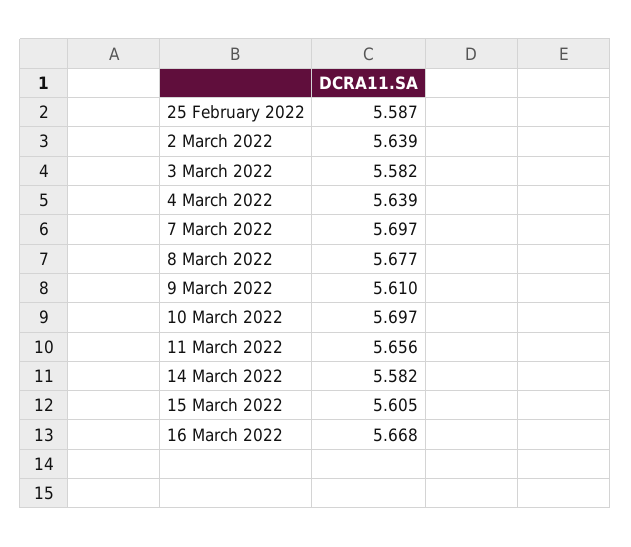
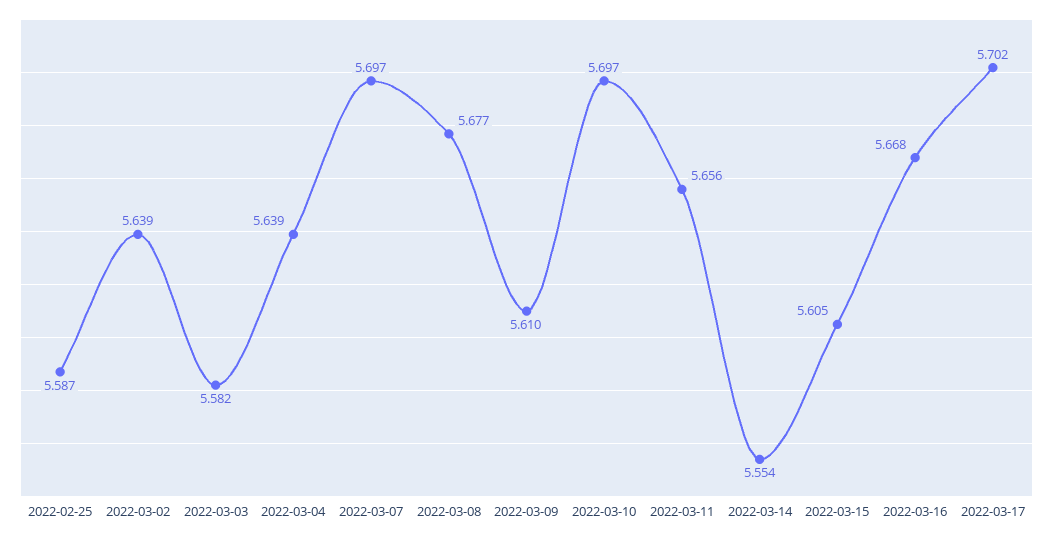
14 March 2022: 5.582 -> 5.554
2022-03-17: none -> 5.702

